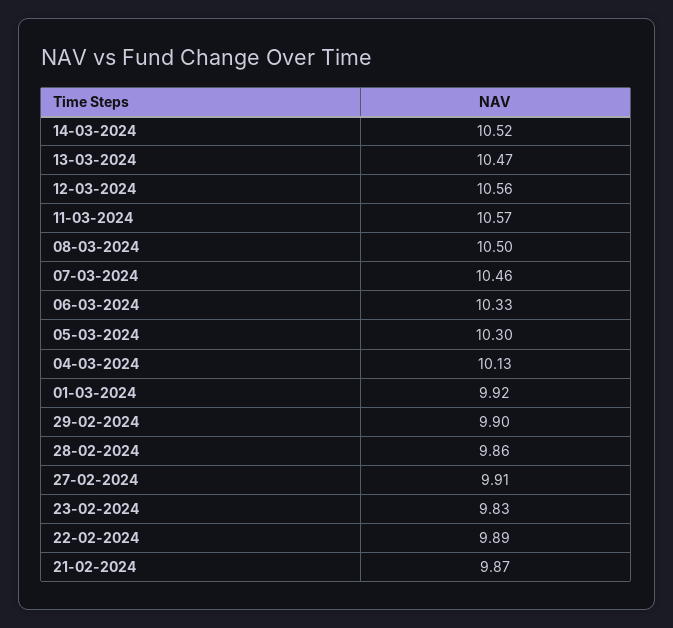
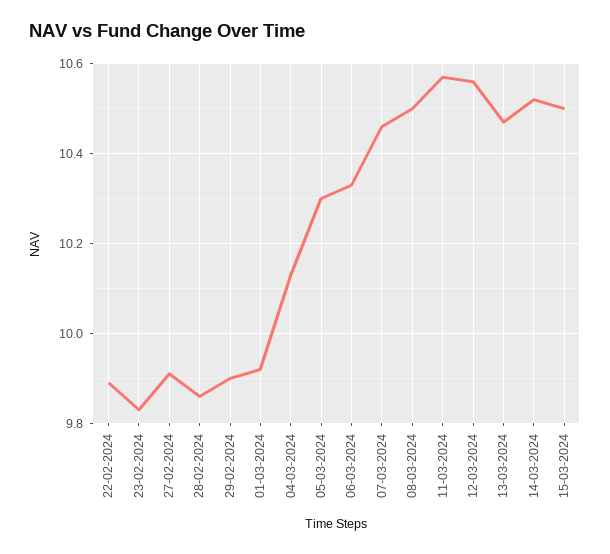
21-02-2024: 9.87 -> none
15-03-2024: none -> 10.5

